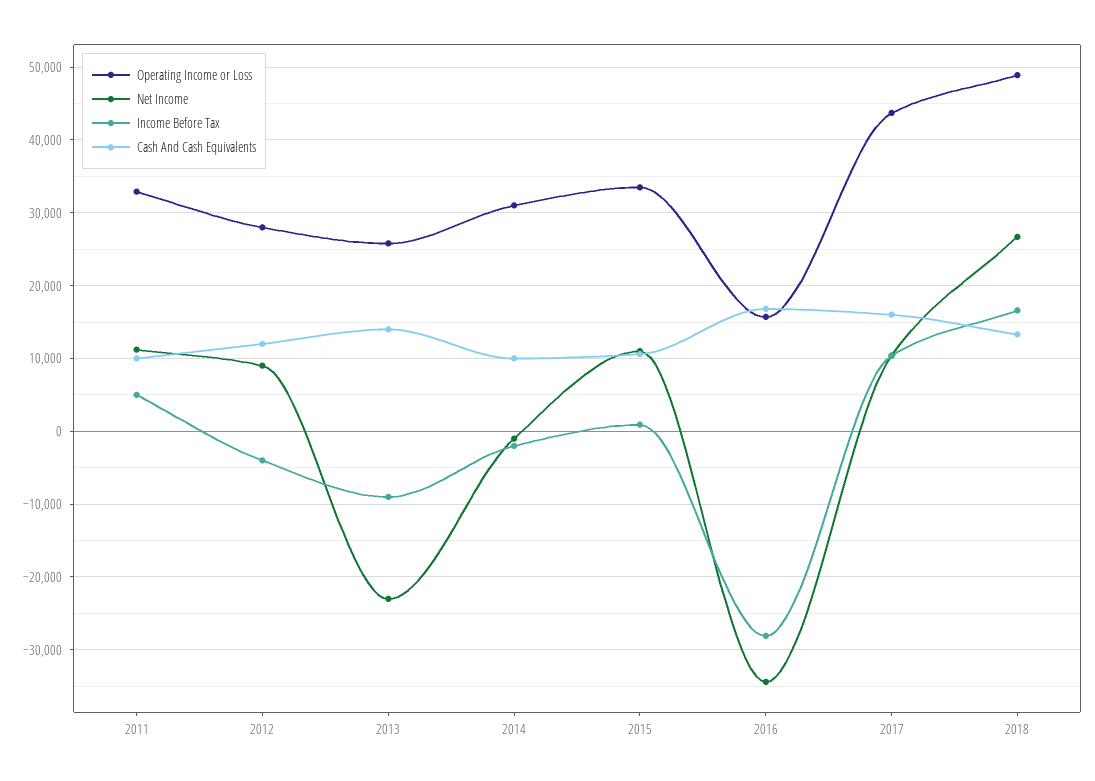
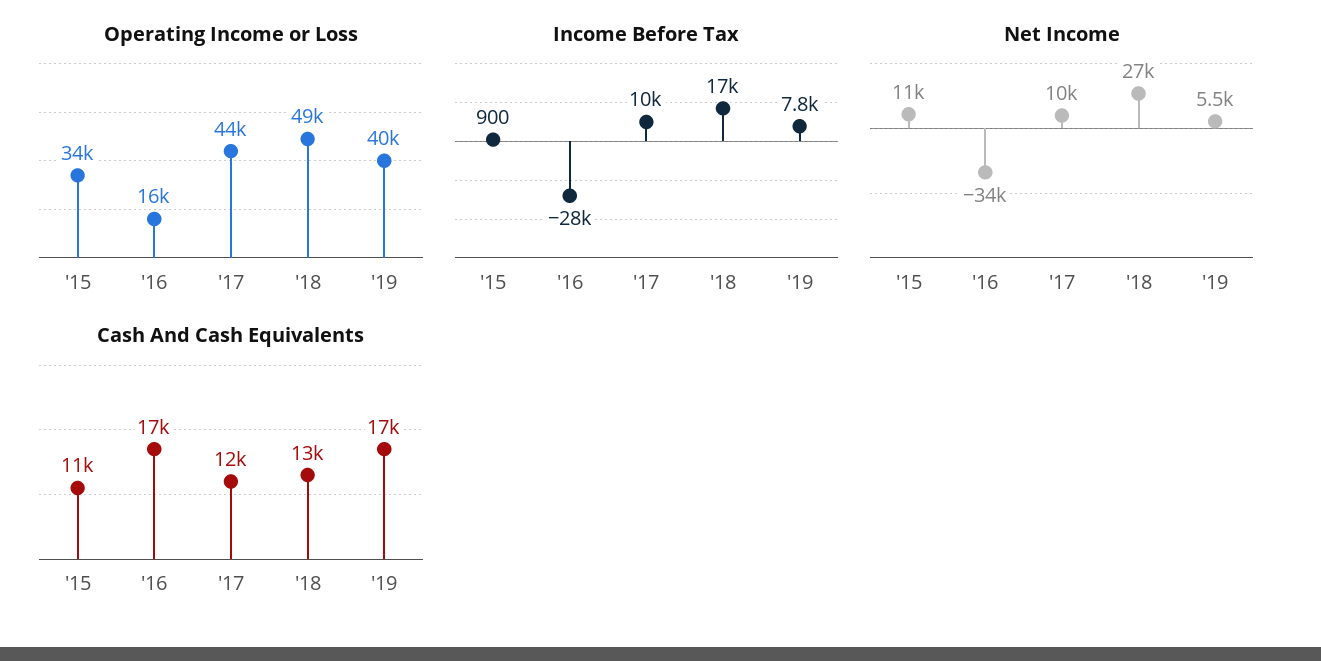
Operating Income or Loss, 2011: 33000 -> none
Net Income, 2011: 11000 -> none
Income Before Tax, 2011: 5000 -> none
Cash And Cash Equivalents, 2011: 10000 -> none
Operating Income or Loss, 2012: 28000 -> none
Net Income, 2012: 9000 -> none
Income Before Tax, 2012: -4000 -> none
Cash And Cash Equivalents, 2012: 12000 -> none
Operating Income or Loss, 2013: 26000 -> none
Net Income, 2013: -23000 -> none
Income Before Tax, 2013: -9000 -> none
Cash And Cash Equivalents, 2013: 14000 -> none
Operating Income or Loss, 2014: 31000 -> none
Net Income, 2014: -1000 -> none
Income Before Tax, 2014: -2000 -> none
Cash And Cash Equivalents, 2014: 10000 -> none
Cash And Cash Equivalents, 2017: 16000 -> 12000
Operating Income or Loss, '19: none -> 40000
Income Before Tax, '19: none -> 7800
Net Income, '19: none -> 5500
Cash And Cash Equivalents, '19: none -> 17000

